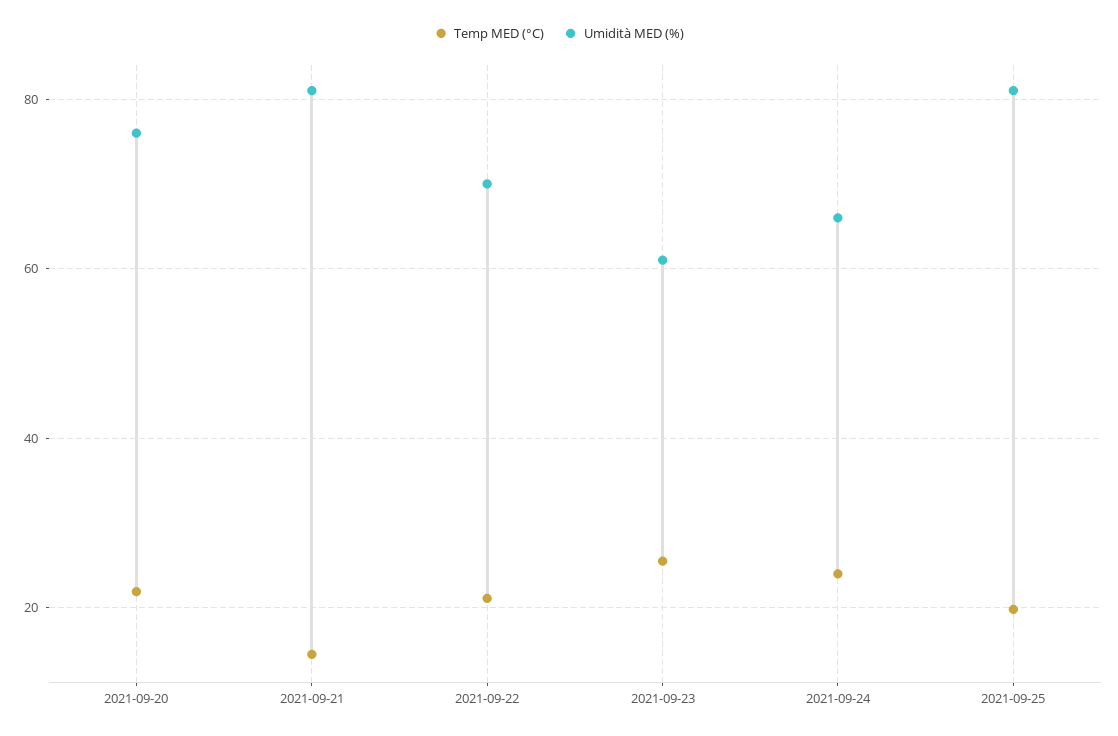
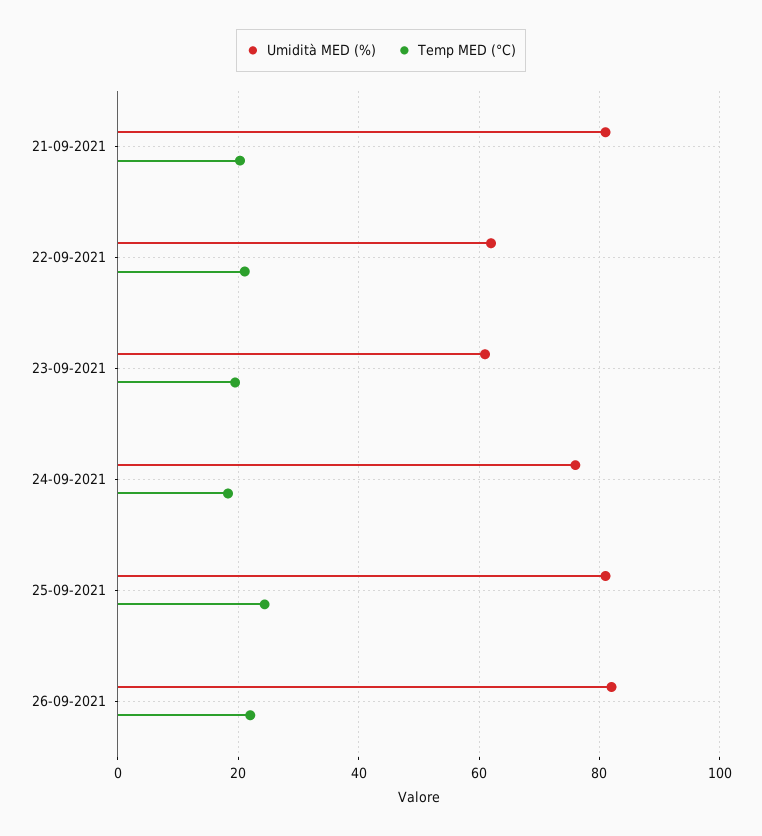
Temp MED (°C), 2021-09-20: 22 -> none
Umidità MED (%), 2021-09-20: 76 -> none
Temp MED (°C), 2021-09-21: 14 -> 20
Umidità MED (%), 2021-09-22: 70 -> 62
Temp MED (°C), 2021-09-23: 26 -> 20
Temp MED (°C), 2021-09-24: 24 -> 18
Umidità MED (%), 2021-09-24: 66 -> 76
Temp MED (°C), 2021-09-25: 20 -> 24
Umidità MED (%), 26-09-2021: none -> 82
Temp MED (°C), 26-09-2021: none -> 22

